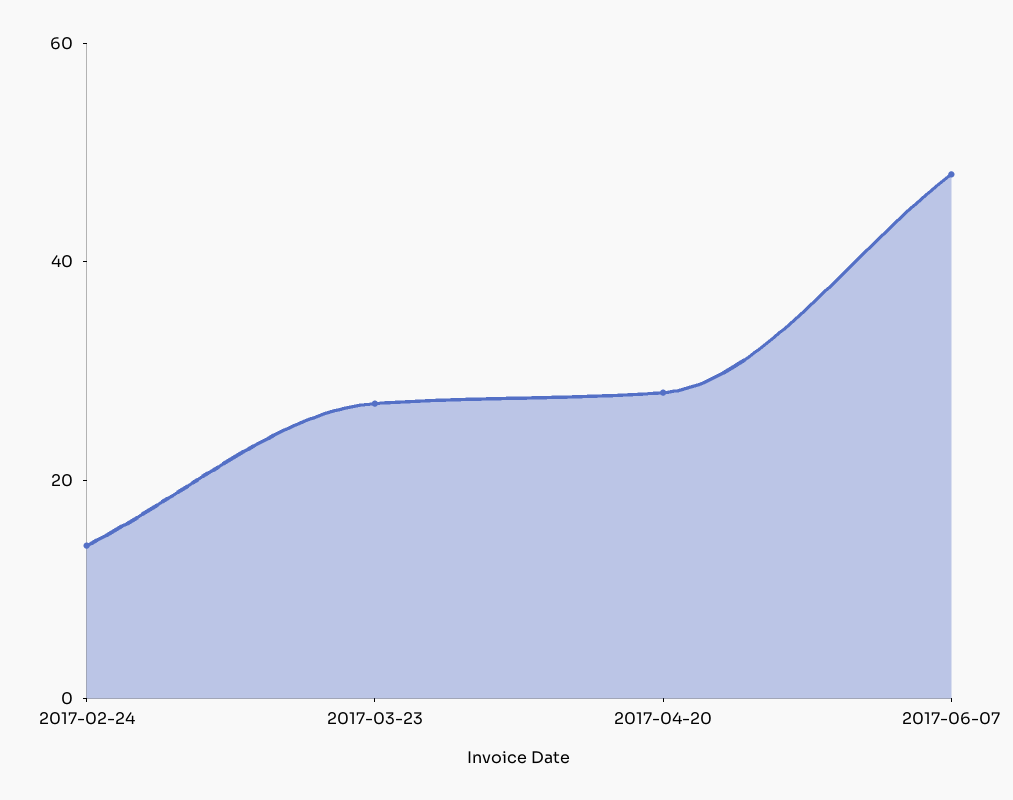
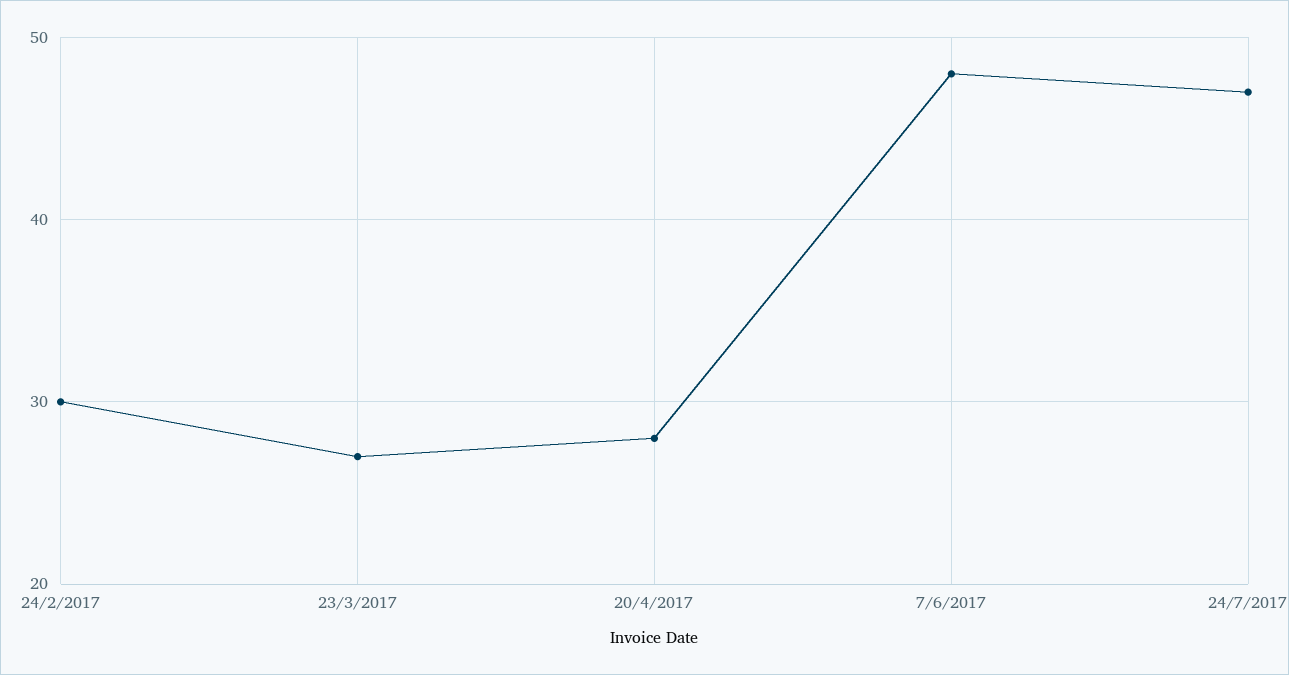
2017-02-24: 15 -> 30
24/7/2017: none -> 47

